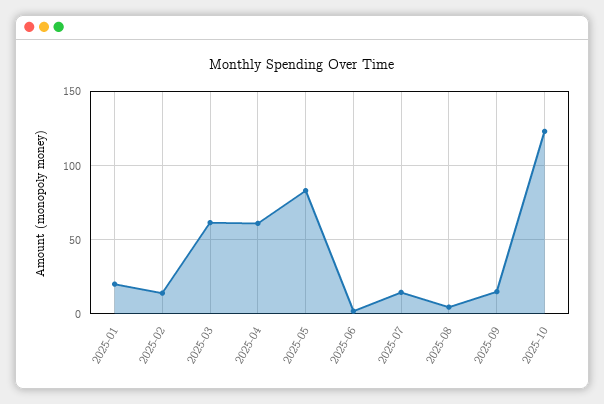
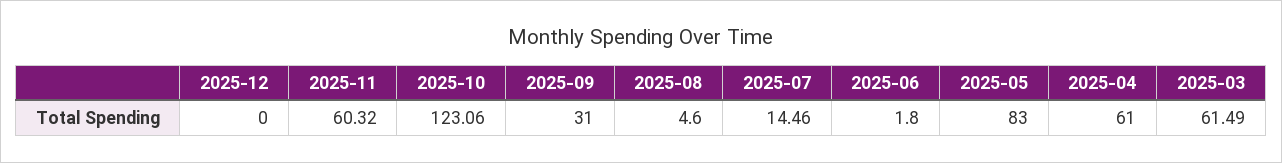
2025-01: 20 -> none
2025-02: 15 -> none
2025-09: 15 -> 31
2025-12: none -> 0
2025-11: none -> 60.32

